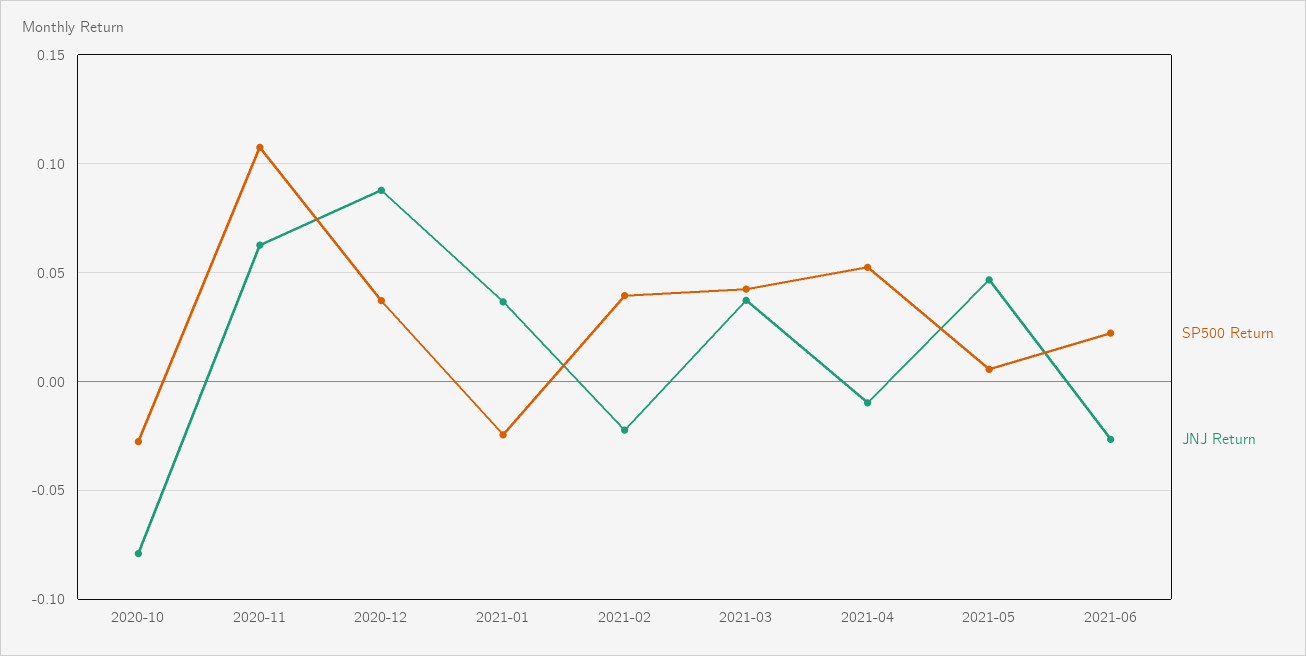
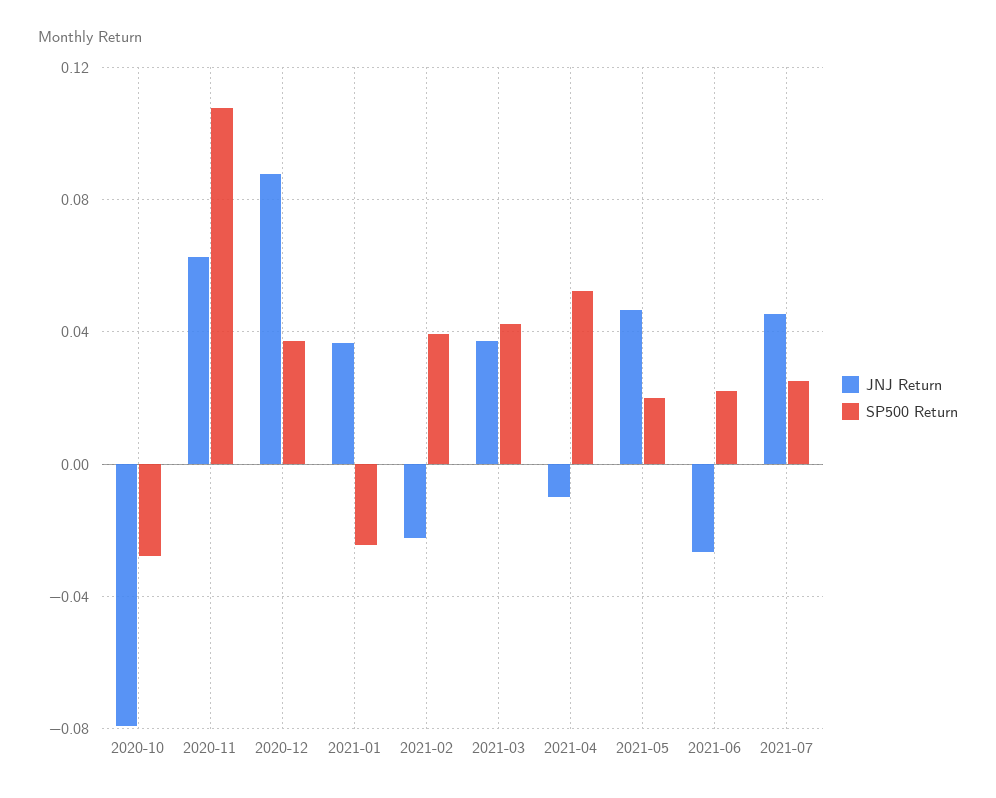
SP500 Return, 2021-05: 0.005 -> 0.02
JNJ Return, 2021-07: none -> 0.045
SP500 Return, 2021-07: none -> 0.025

